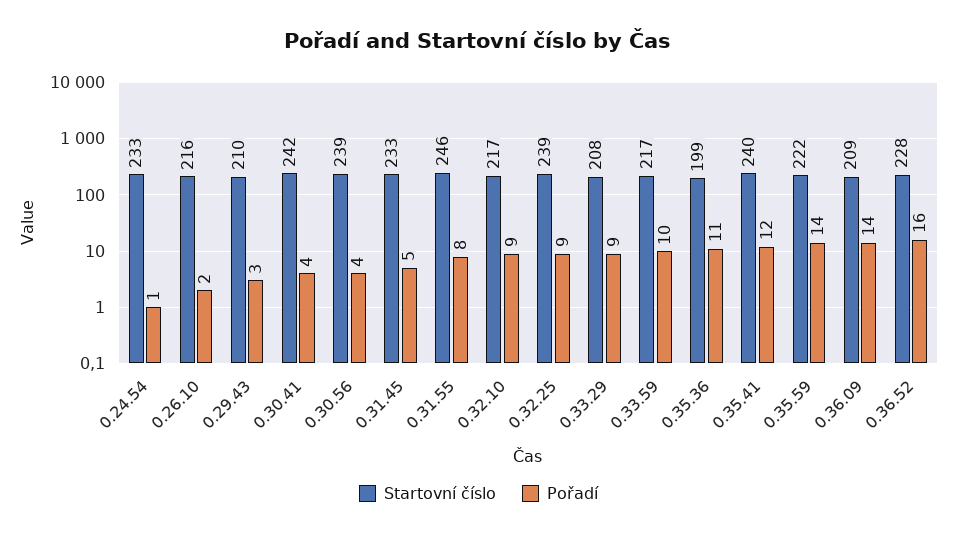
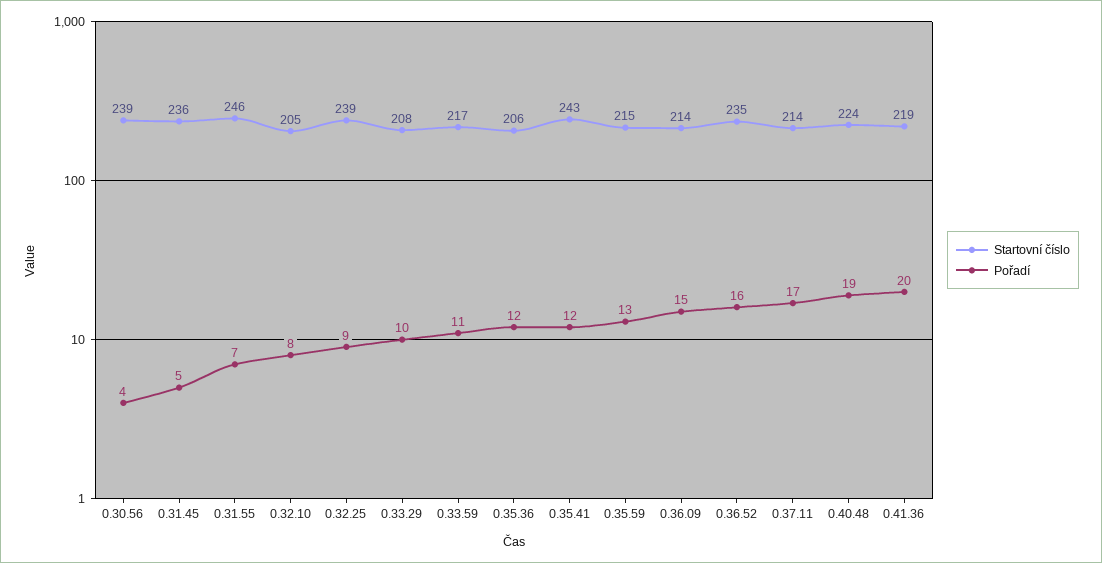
Startovní číslo, 0.24.54: 233 -> none
Pořadí, 0.24.54: 1 -> none
Startovní číslo, 0.26.10: 216 -> none
Pořadí, 0.26.10: 2 -> none
Startovní číslo, 0.29.43: 210 -> none
Pořadí, 0.29.43: 3 -> none
Startovní číslo, 0.30.41: 242 -> none
Pořadí, 0.30.41: 4 -> none
Startovní číslo, 0.31.45: 233 -> 236
Pořadí, 0.31.55: 8 -> 7
Startovní číslo, 0.32.10: 217 -> 205
Pořadí, 0.32.10: 9 -> 8
Pořadí, 0.33.29: 9 -> 10
Pořadí, 0.33.59: 10 -> 11
Startovní číslo, 0.35.36: 199 -> 206
Pořadí, 0.35.36: 11 -> 12
Startovní číslo, 0.35.41: 240 -> 243
Startovní číslo, 0.35.59: 222 -> 215
Pořadí, 0.35.59: 14 -> 13
Startovní číslo, 0.36.09: 209 -> 214
Pořadí, 0.36.09: 14 -> 15
Startovní číslo, 0.36.52: 228 -> 235
Startovní číslo, 0.37.11: none -> 214
Pořadí, 0.37.11: none -> 17
Startovní číslo, 0.40.48: none -> 224
Pořadí, 0.40.48: none -> 19
Startovní číslo, 0.41.36: none -> 219
Pořadí, 0.41.36: none -> 20

